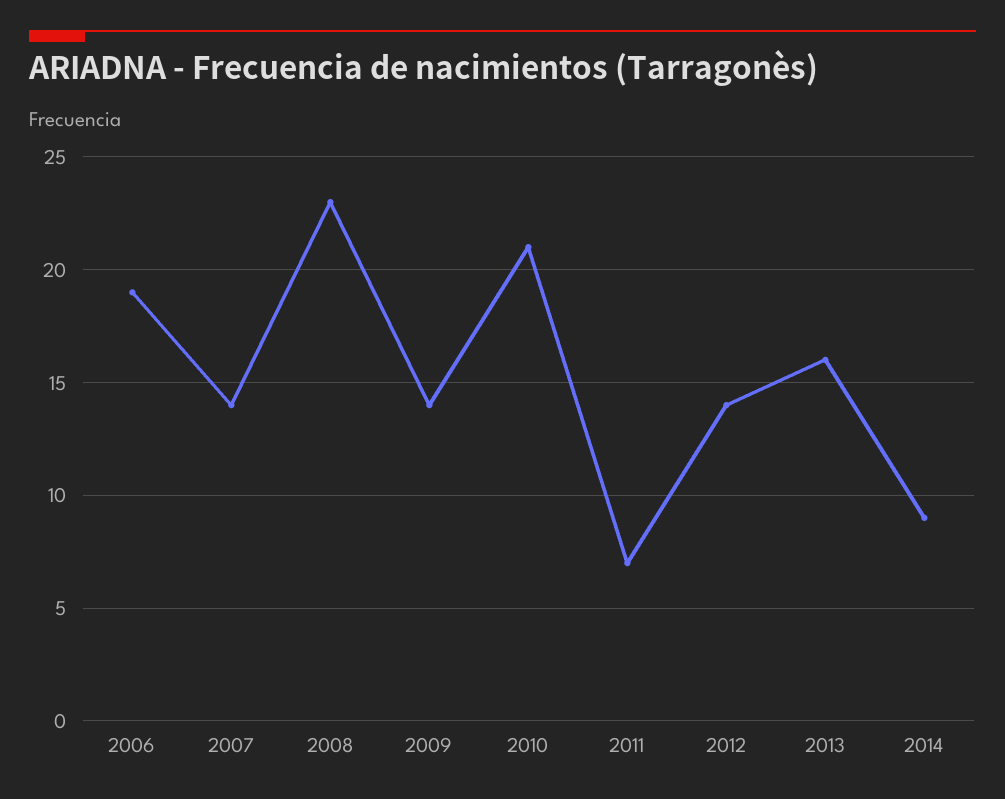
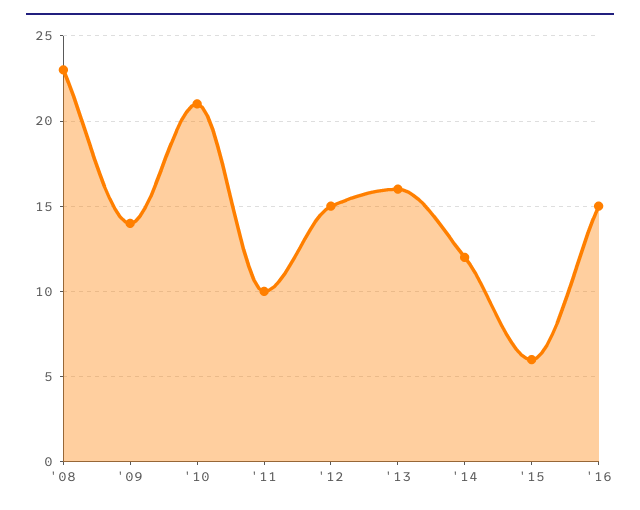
2006: 19 -> none
2007: 14 -> none
2011: 7 -> 10
2012: 14 -> 15
2014: 9 -> 12
'15: none -> 6
'16: none -> 15

